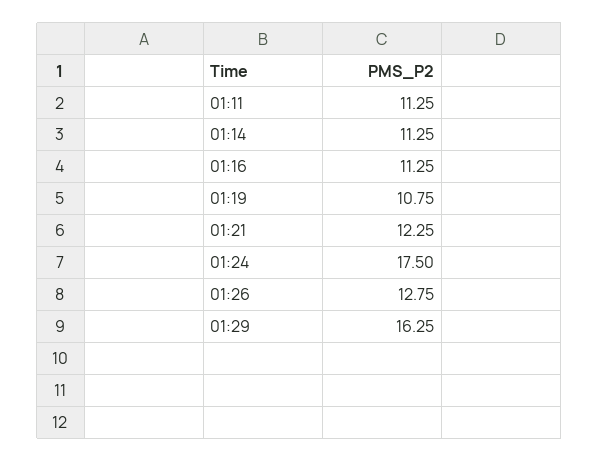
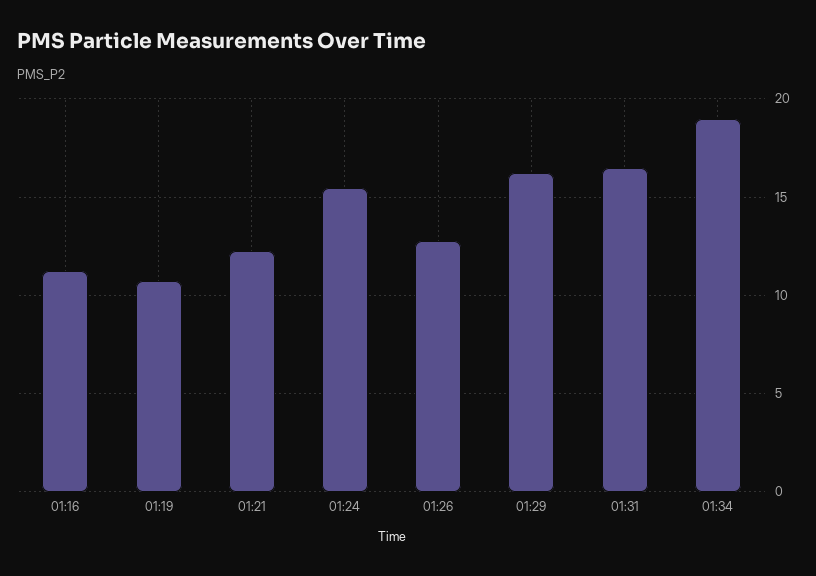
01:11: 11.25 -> none
01:14: 11.25 -> none
01:24: 17.5 -> 15.5
01:31: none -> 16.5
01:34: none -> 19

